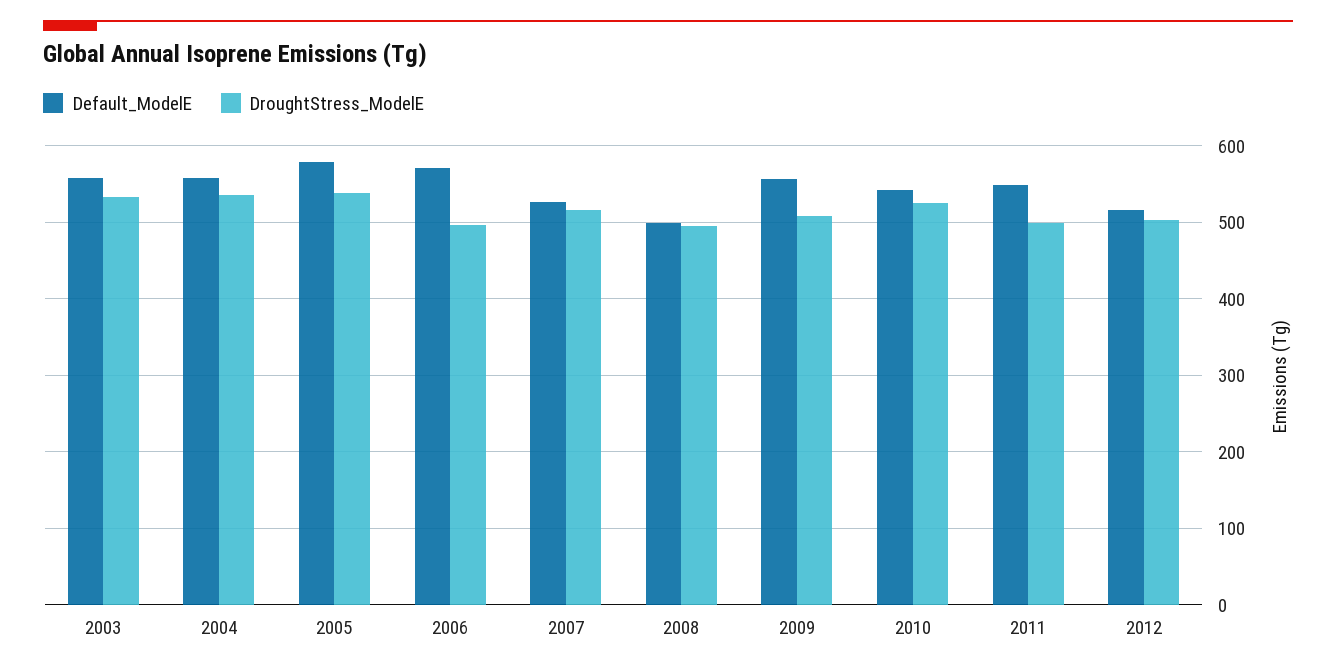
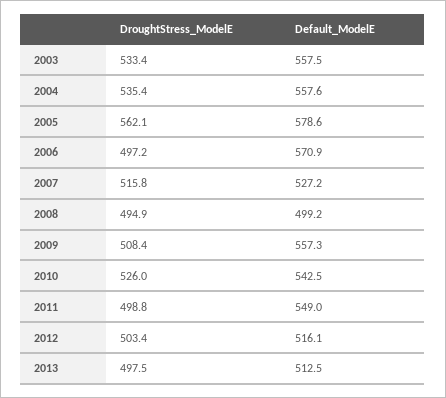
DroughtStress_ModelE, 2005: 540 -> 562.1
DroughtStress_ModelE, 2013: none -> 497.5
Default_ModelE, 2013: none -> 512.5

